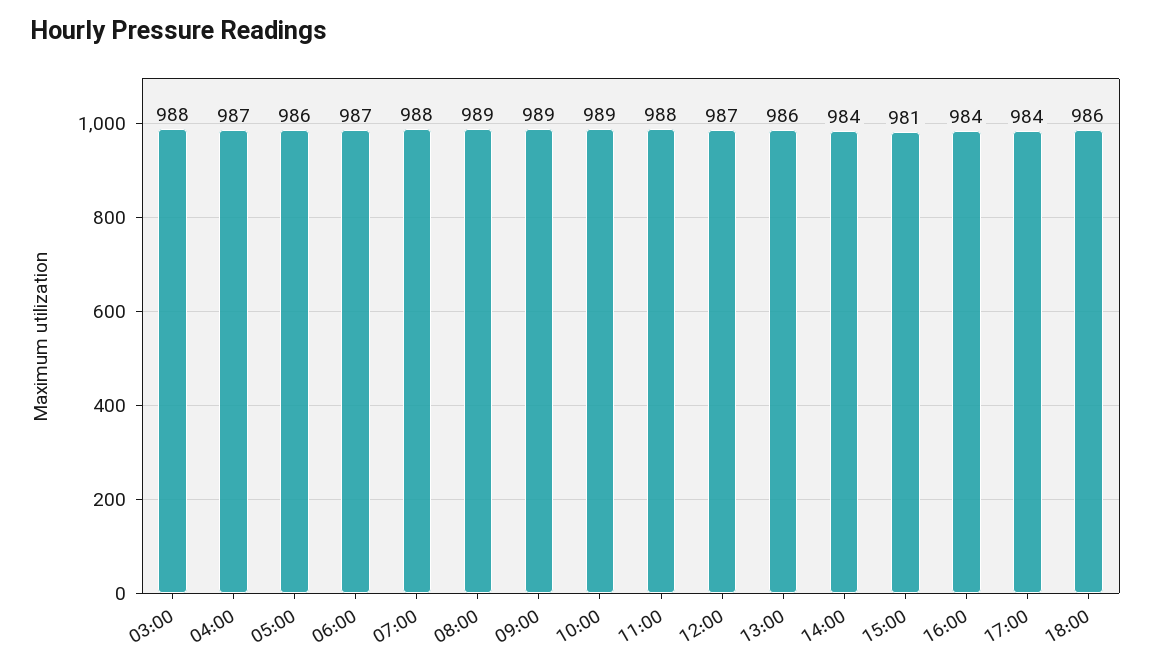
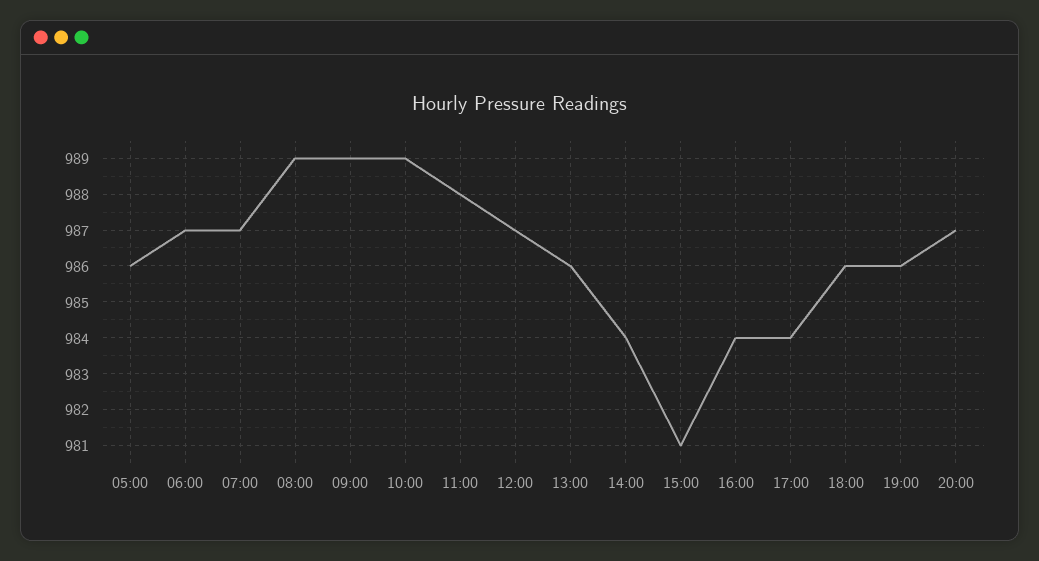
03:00: 988 -> none
04:00: 987 -> none
07:00: 988 -> 987
19:00: none -> 986
20:00: none -> 987

